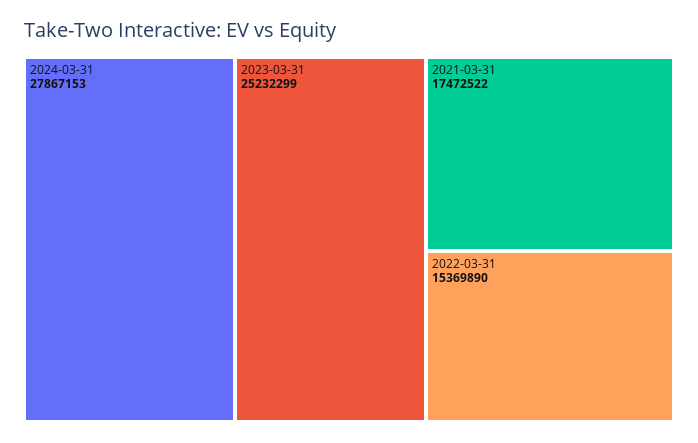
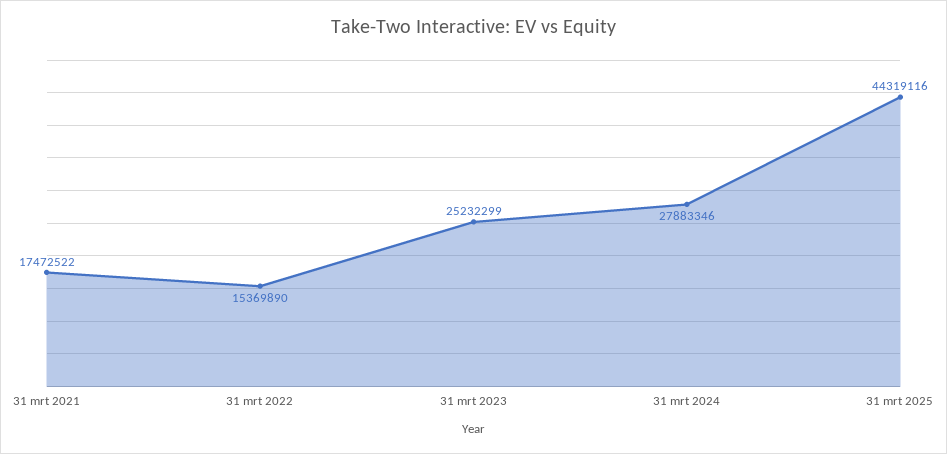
2024-03-31: 27867153 -> 27883346
31 mrt 2025: none -> 44319116

